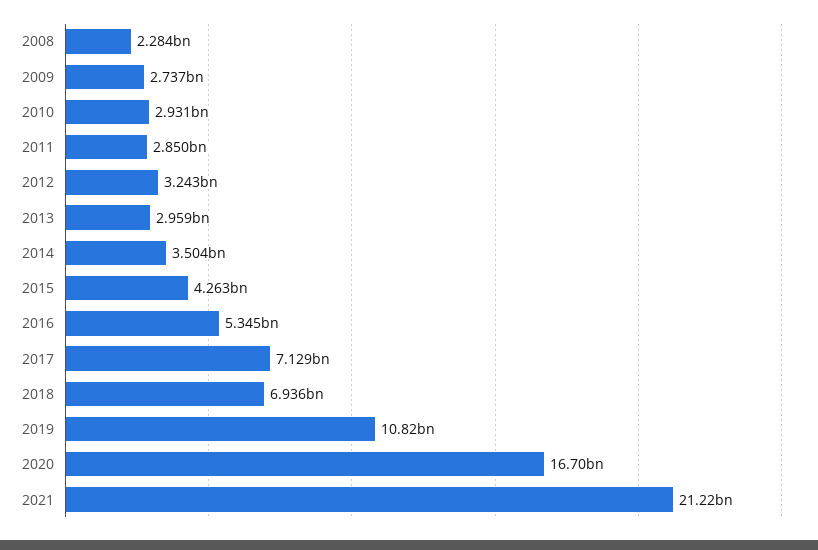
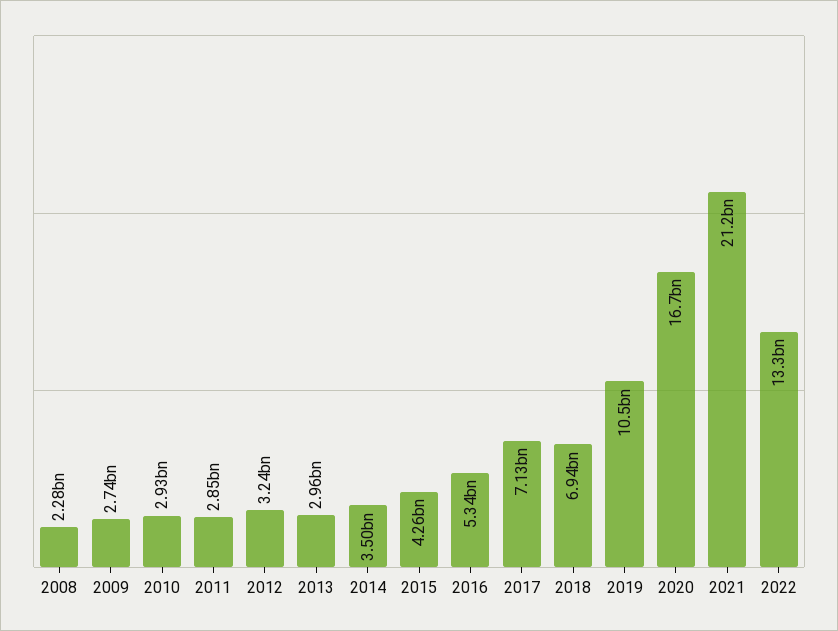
2019: 10820000000 -> 10500000000
2022: none -> 13300000000

